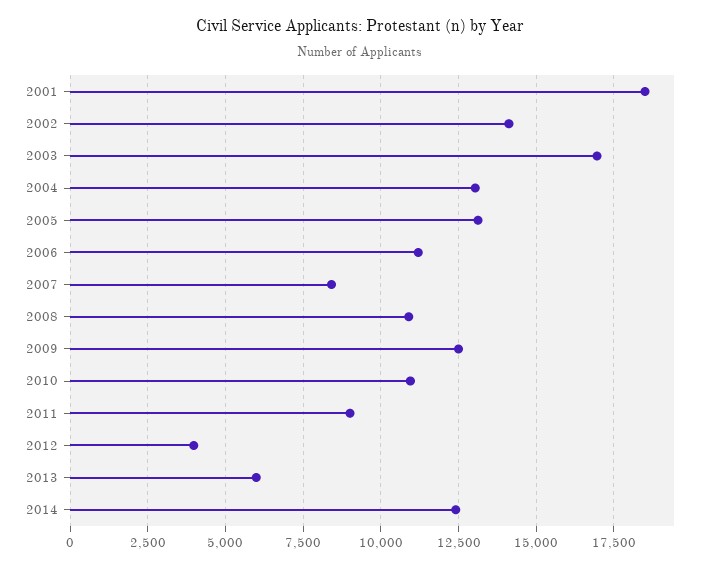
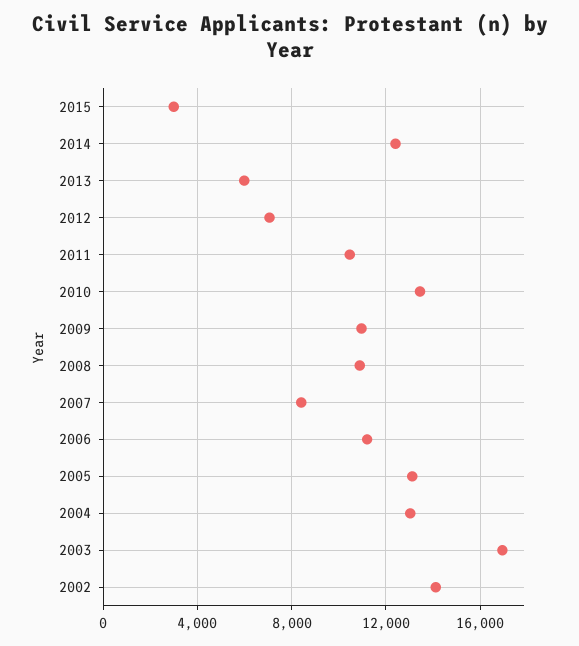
2001: 18500 -> none
2009: 12500 -> 11000
2010: 11000 -> 13500
2011: 9000 -> 10500
2012: 4000 -> 7000
2015: none -> 3000

